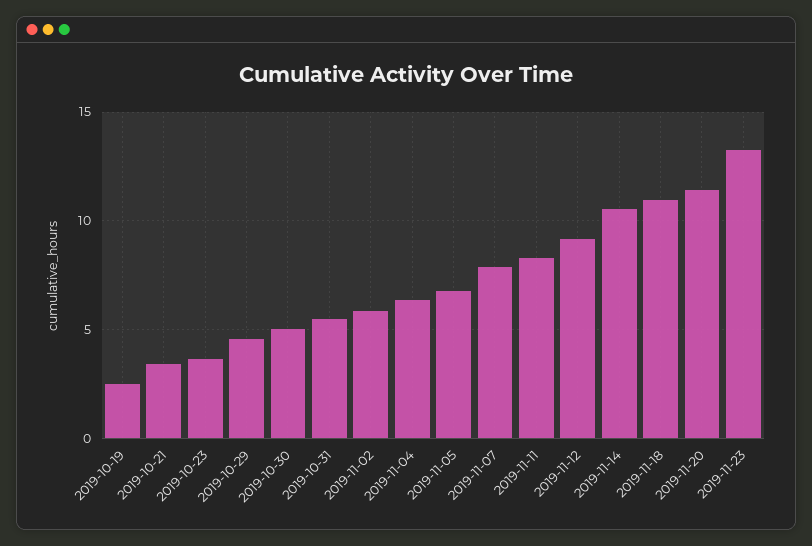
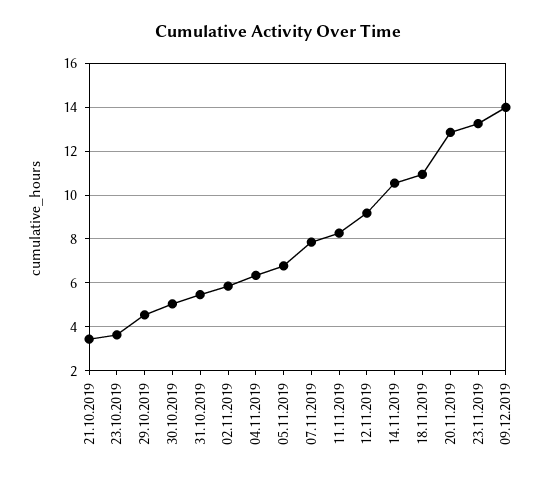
2019-10-19: 2.5 -> none
2019-11-20: 11.5 -> 13
09.12.2019: none -> 14

